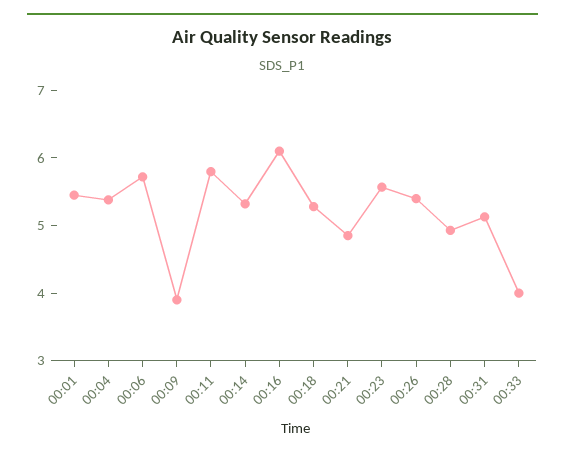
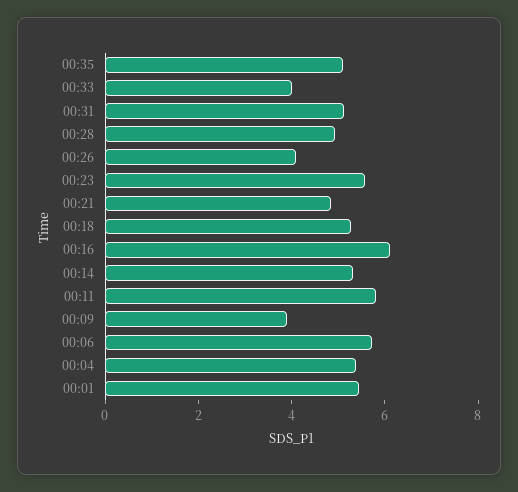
00:26: 5.4 -> 4
00:35: none -> 5

